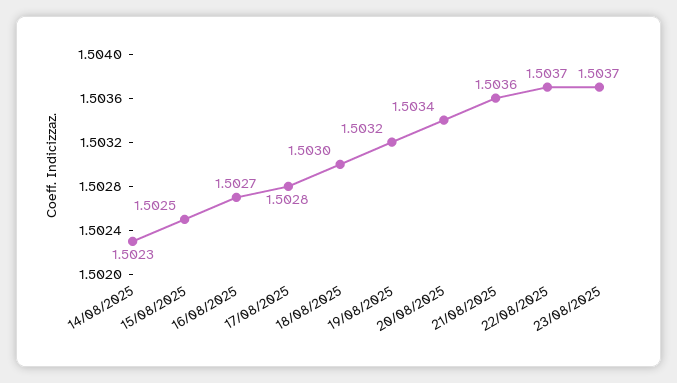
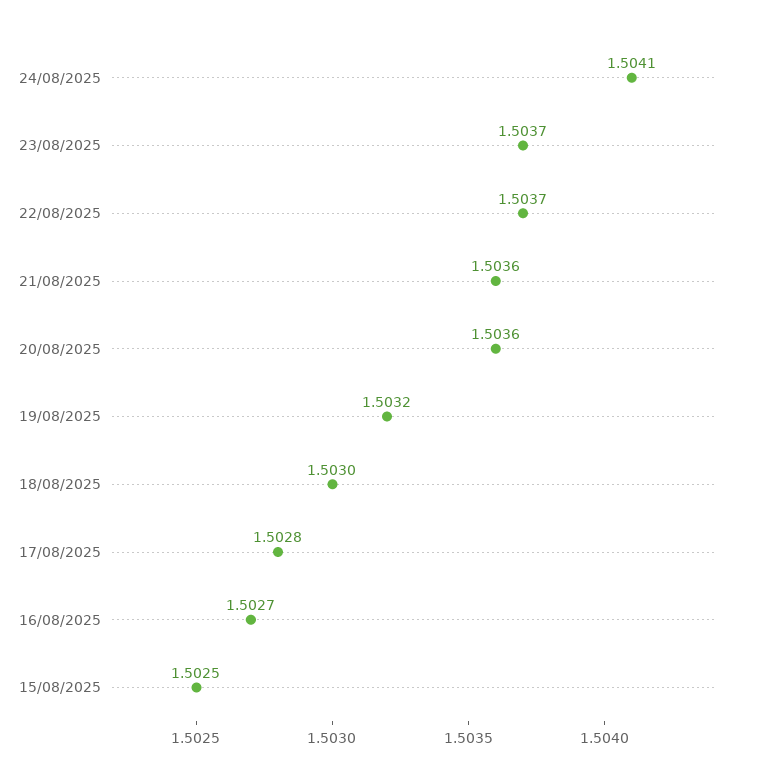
14/08/2025: 1.5023 -> none
20/08/2025: 1.5034 -> 1.5036
24/08/2025: none -> 1.5041

